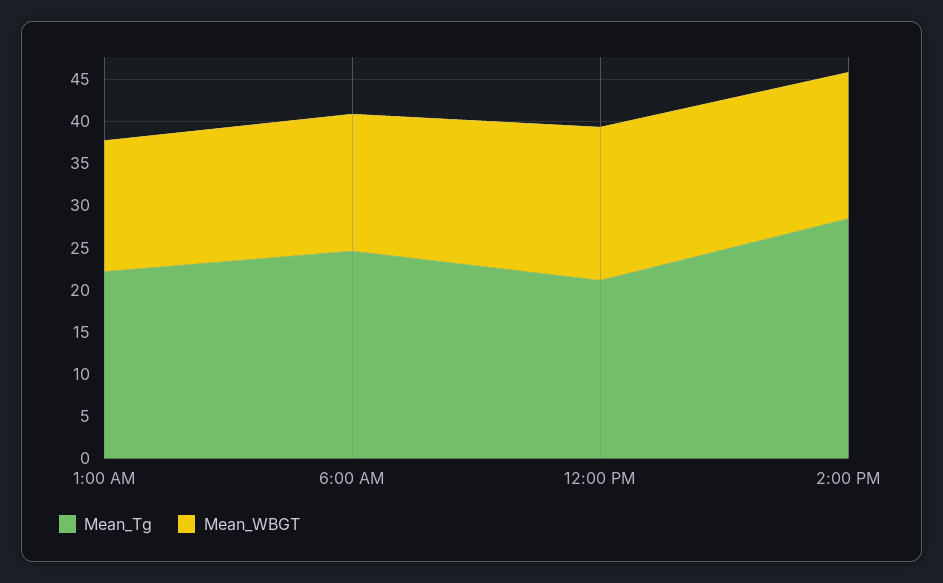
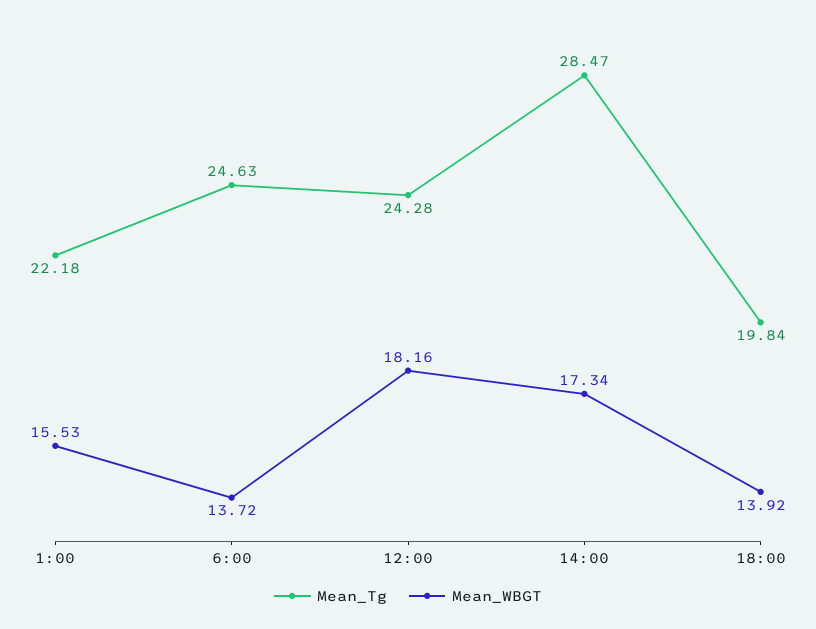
Mean_WBGT, 6:00 AM: 16 -> 13.72
Mean_Tg, 12:00 PM: 21 -> 24.28
Mean_Tg, 18:00: none -> 19.84
Mean_WBGT, 18:00: none -> 13.92

